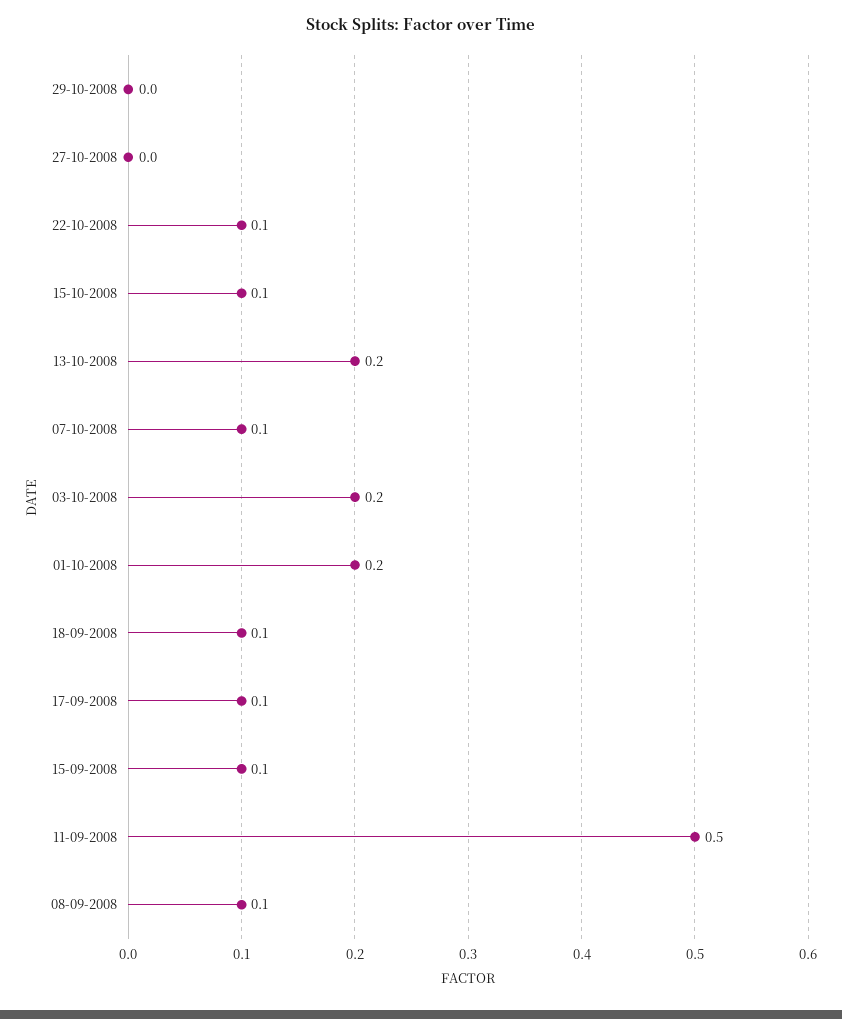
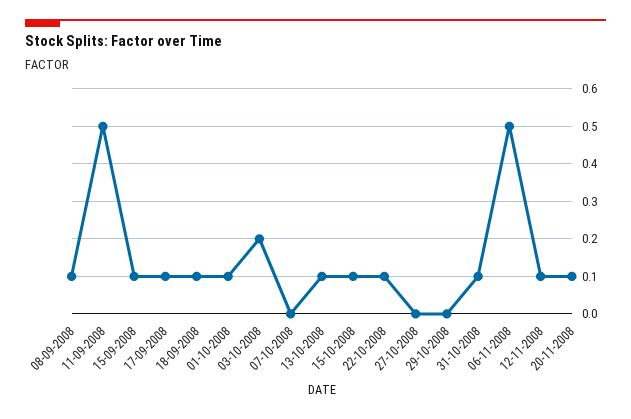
13-10-2008: 0.2 -> 0.1
07-10-2008: 0.1 -> 0
01-10-2008: 0.2 -> 0.1
31-10-2008: none -> 0.1
06-11-2008: none -> 0.5
12-11-2008: none -> 0.1
20-11-2008: none -> 0.1

